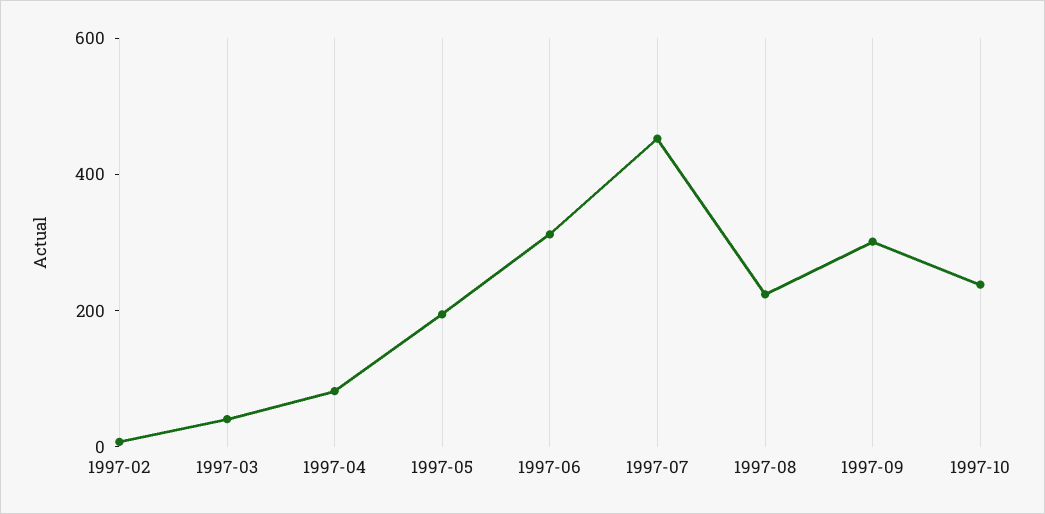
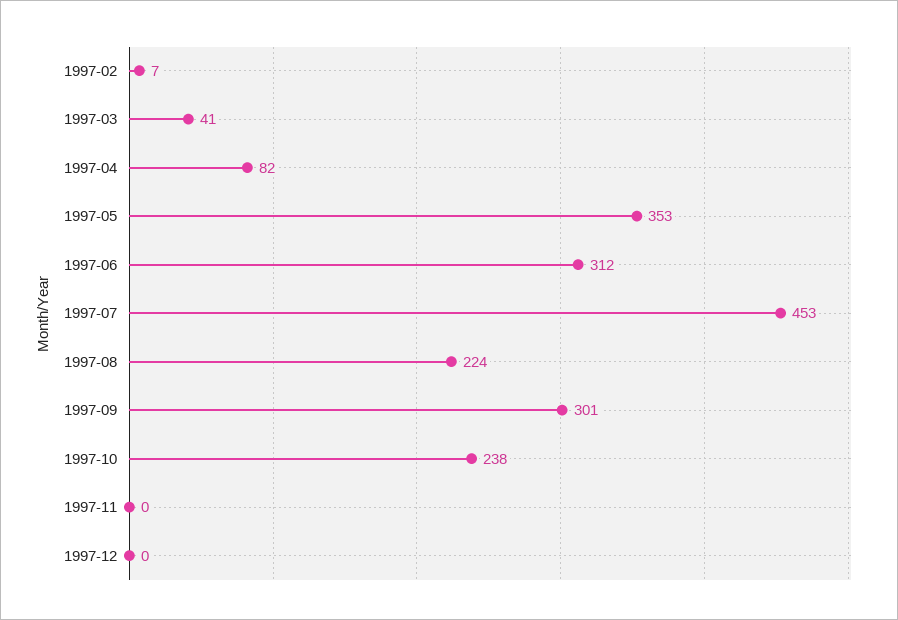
1997-05: 200 -> 353
1997-11: none -> 0
1997-12: none -> 0

